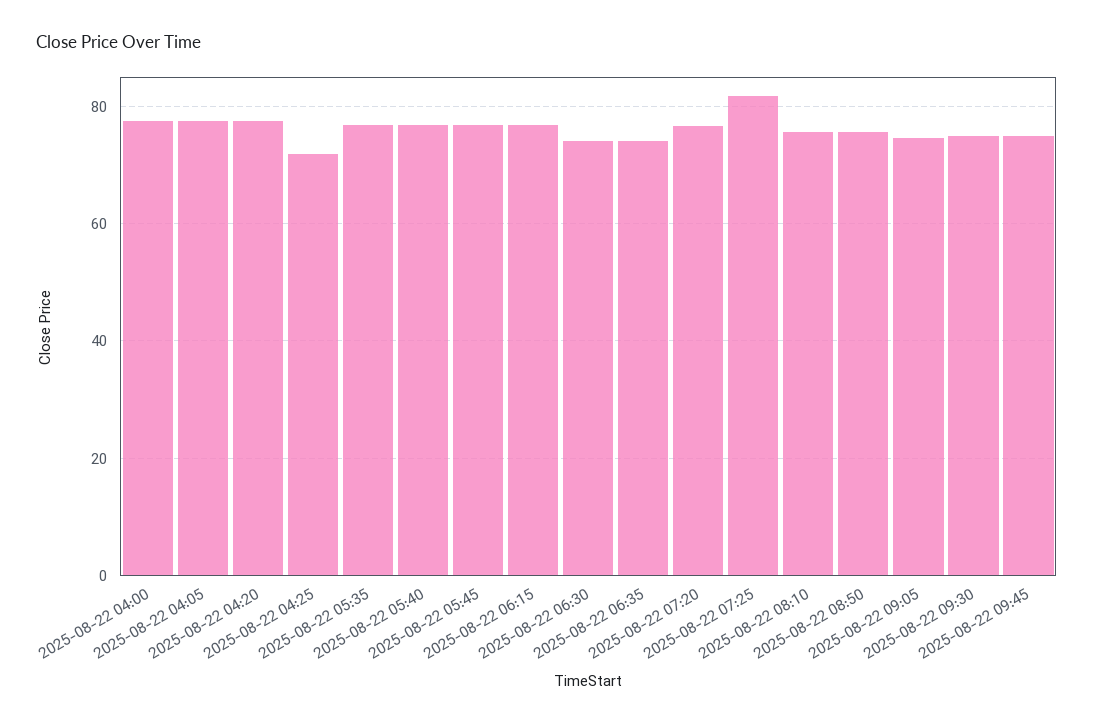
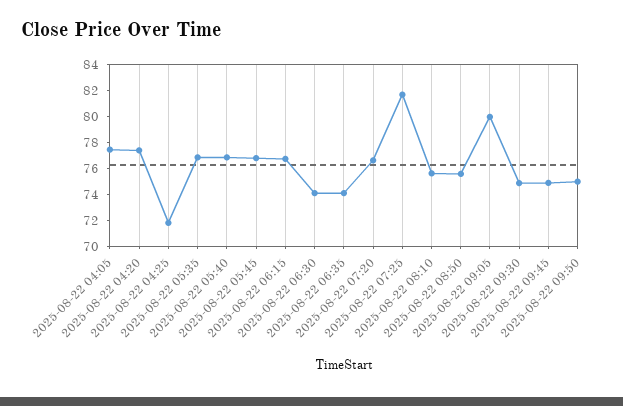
2025-08-22 04:00: 78 -> none
2025-08-22 09:05: 74 -> 80
2025-08-22 09:50: none -> 75

